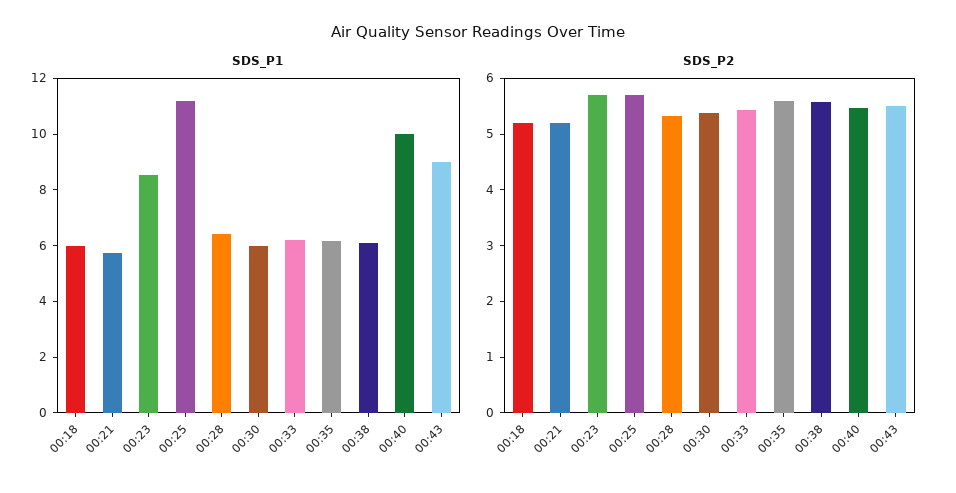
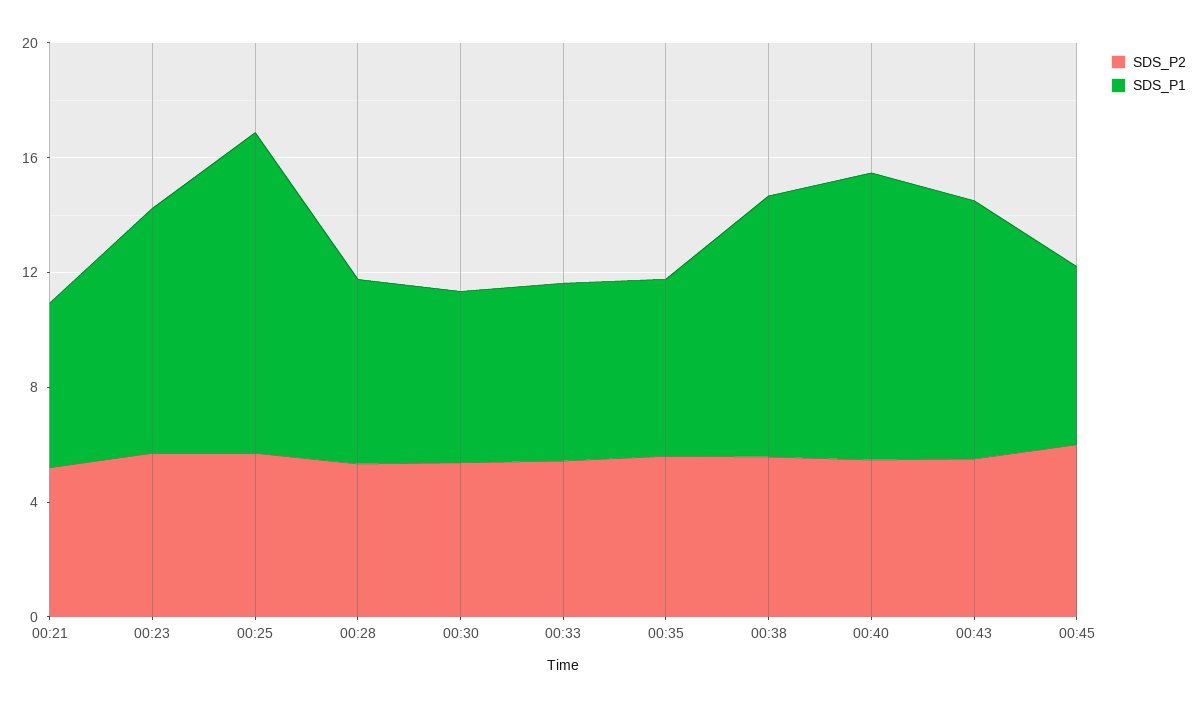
SDS_P1, 00:18: 6 -> none
SDS_P1, 00:38: 6 -> 9
SDS_P2, 00:18: 5.2 -> none
SDS_P2, 00:45: none -> 6
SDS_P1, 00:45: none -> 6

